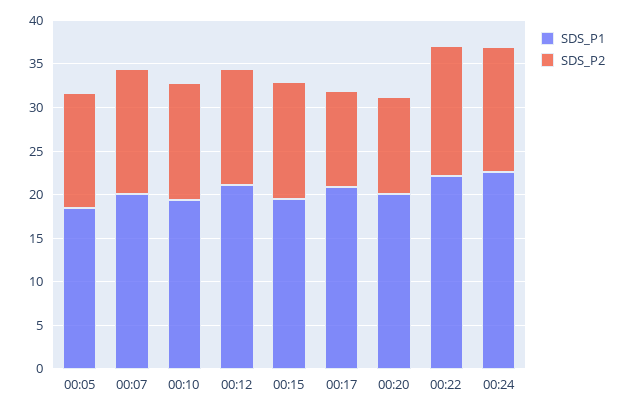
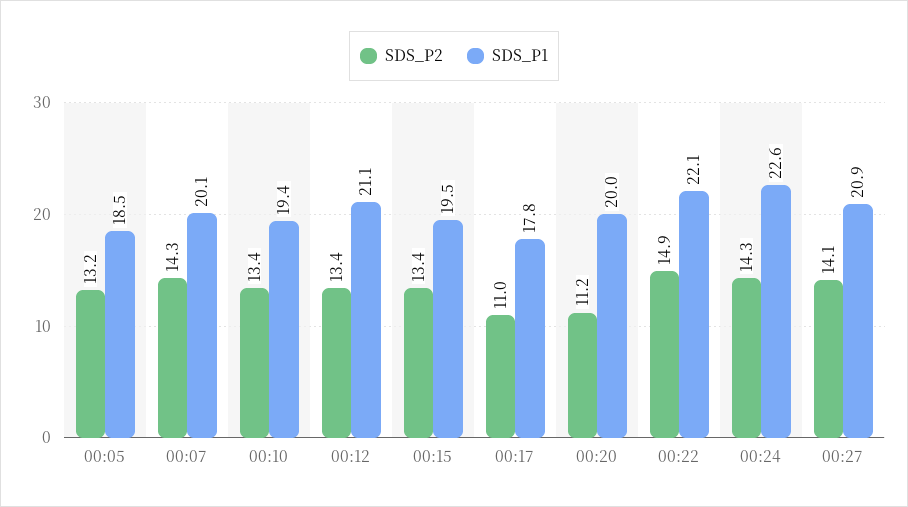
SDS_P1, 00:17: 21 -> 17.8
SDS_P2, 00:27: none -> 14.1
SDS_P1, 00:27: none -> 20.9

